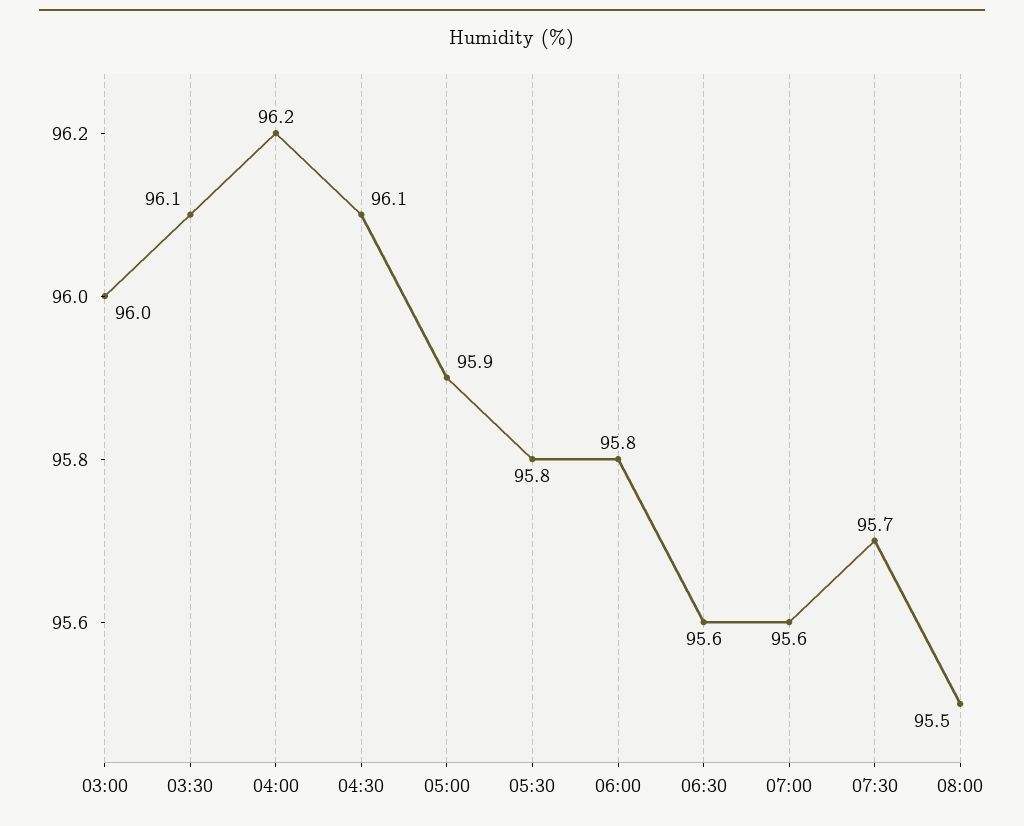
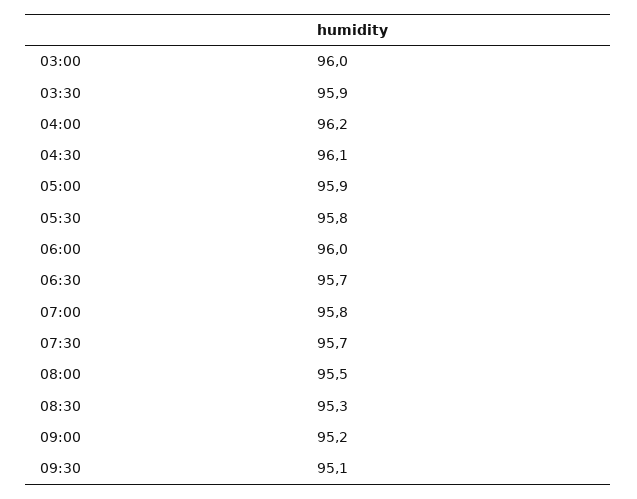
03:30: 96.1 -> 95.9
06:00: 95.8 -> 96
06:30: 95.6 -> 95.7
07:00: 95.6 -> 95.8
08:30: none -> 95.3
09:00: none -> 95.2
09:30: none -> 95.1

